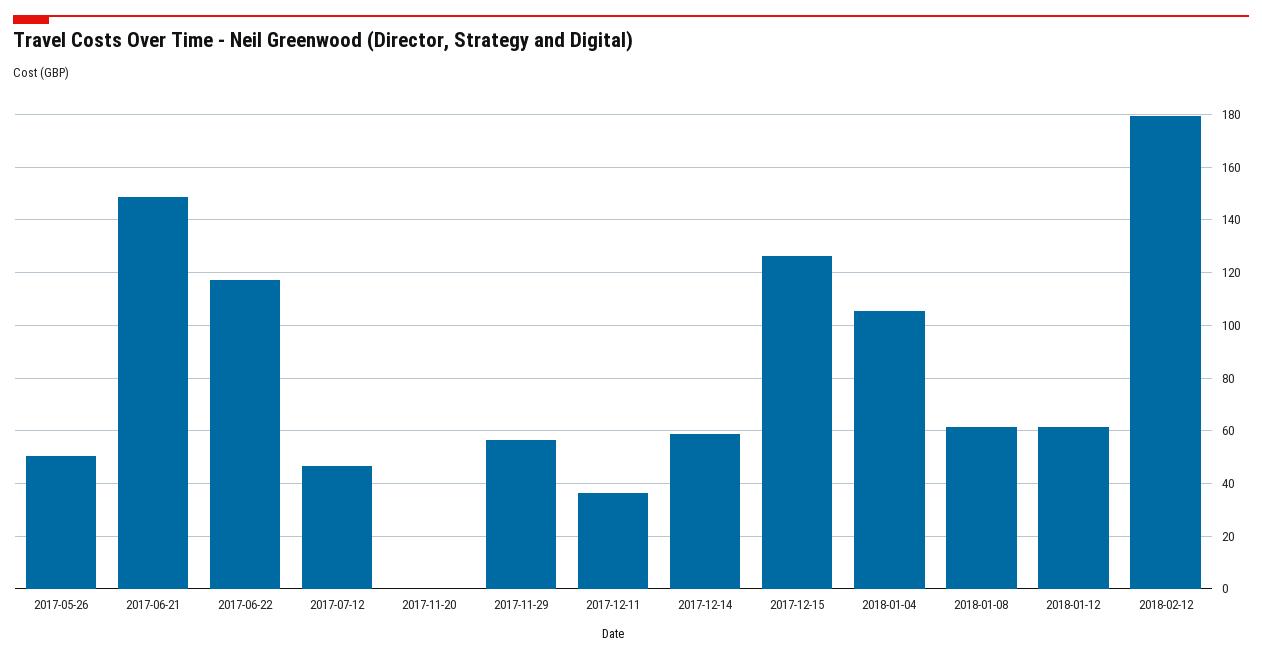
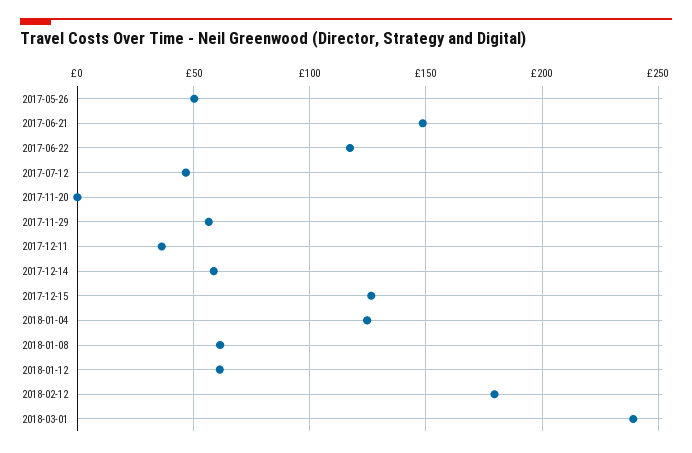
2018-01-04: 105 -> 125
2018-03-01: none -> 240

